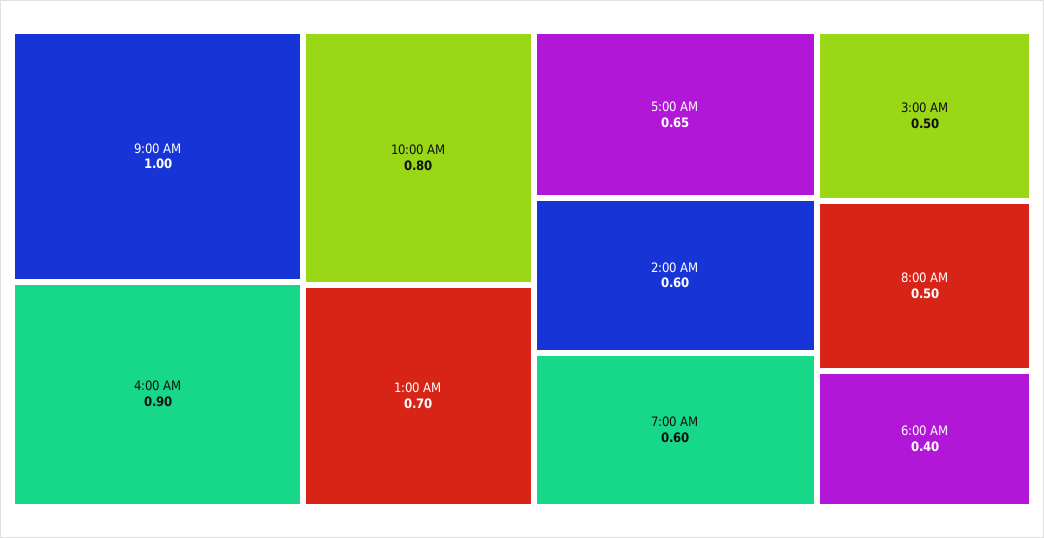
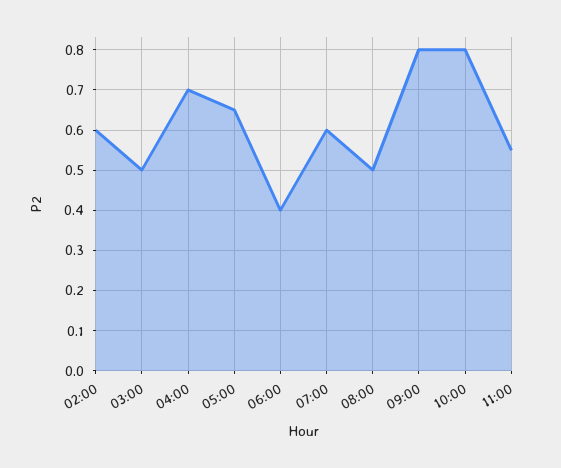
9:00 AM: 1 -> 0.8
4:00 AM: 0.9 -> 0.7
1:00 AM: 0.7 -> none
11:00: none -> 0.55

